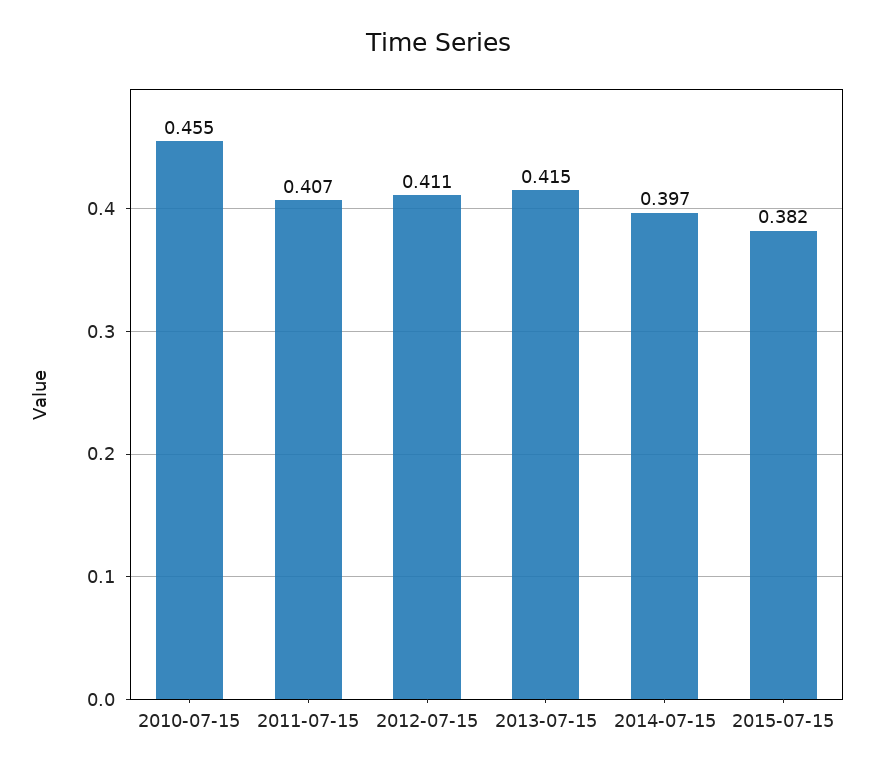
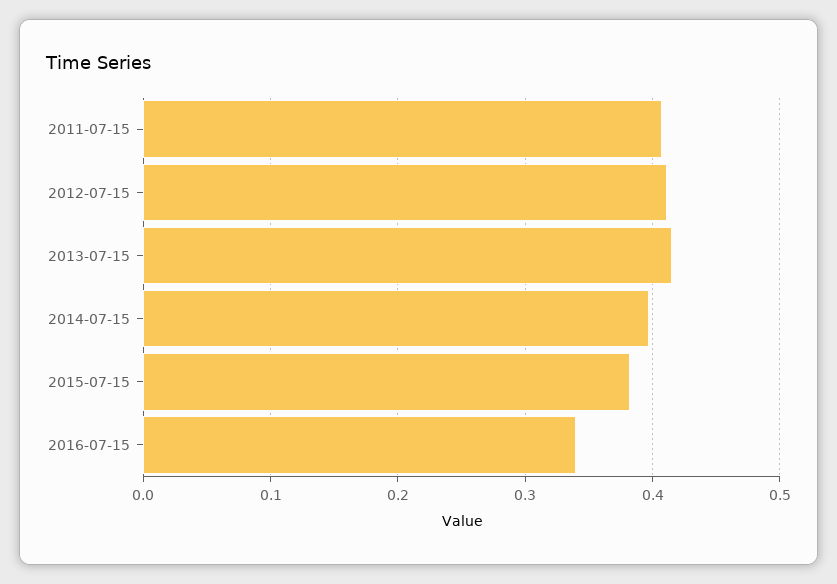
2010-07-15: 0.455 -> none
2016-07-15: none -> 0.34

